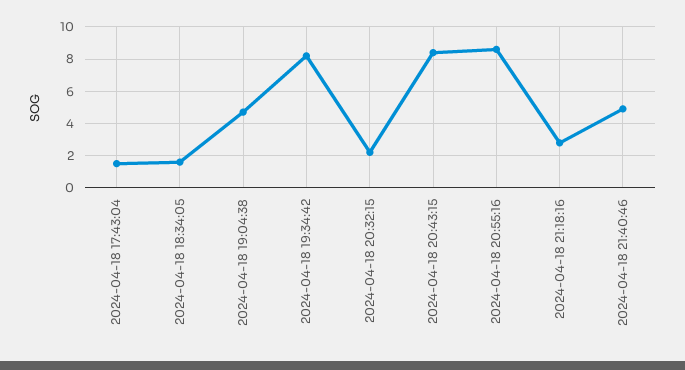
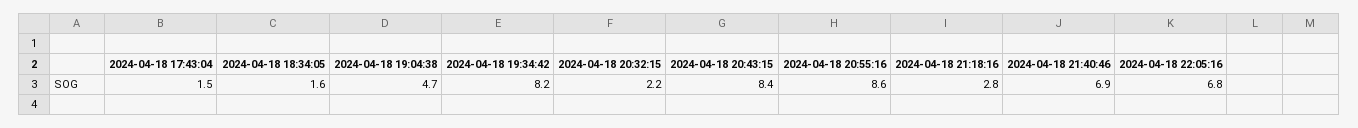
2024-04-18 21:40:46: 5 -> 6.9
2024-04-18 22:05:16: none -> 6.8

